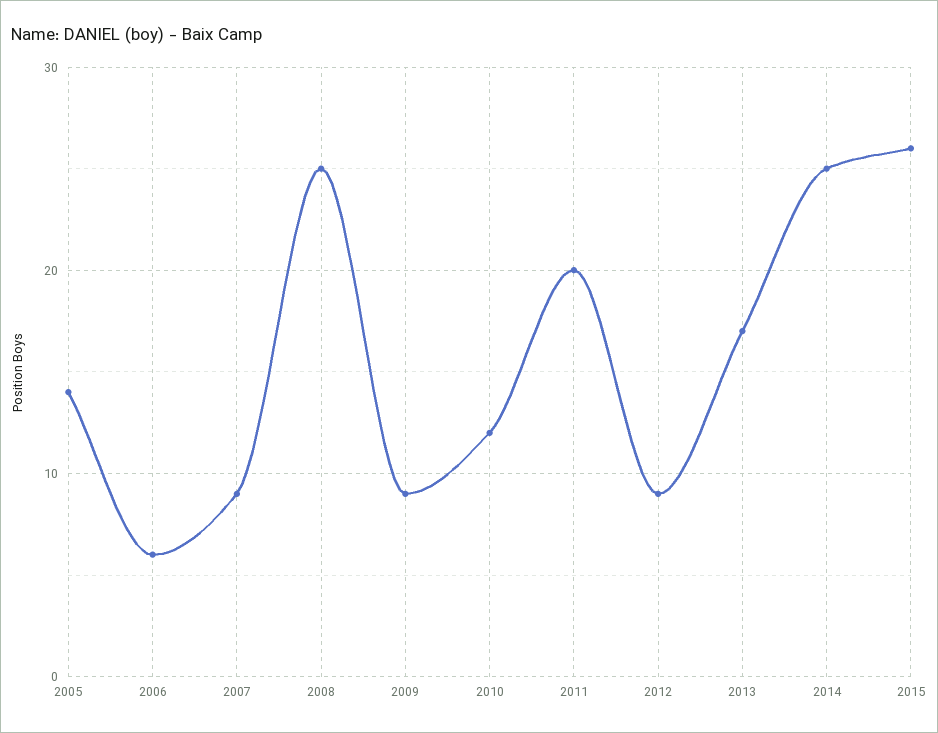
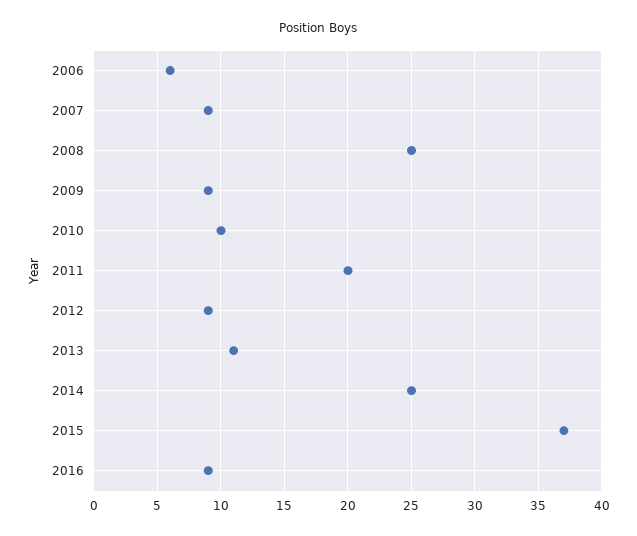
2005: 14 -> none
2010: 12 -> 10
2013: 17 -> 11
2015: 26 -> 37
2016: none -> 9

